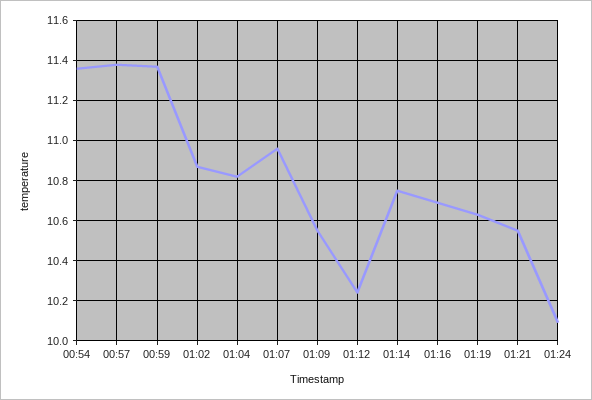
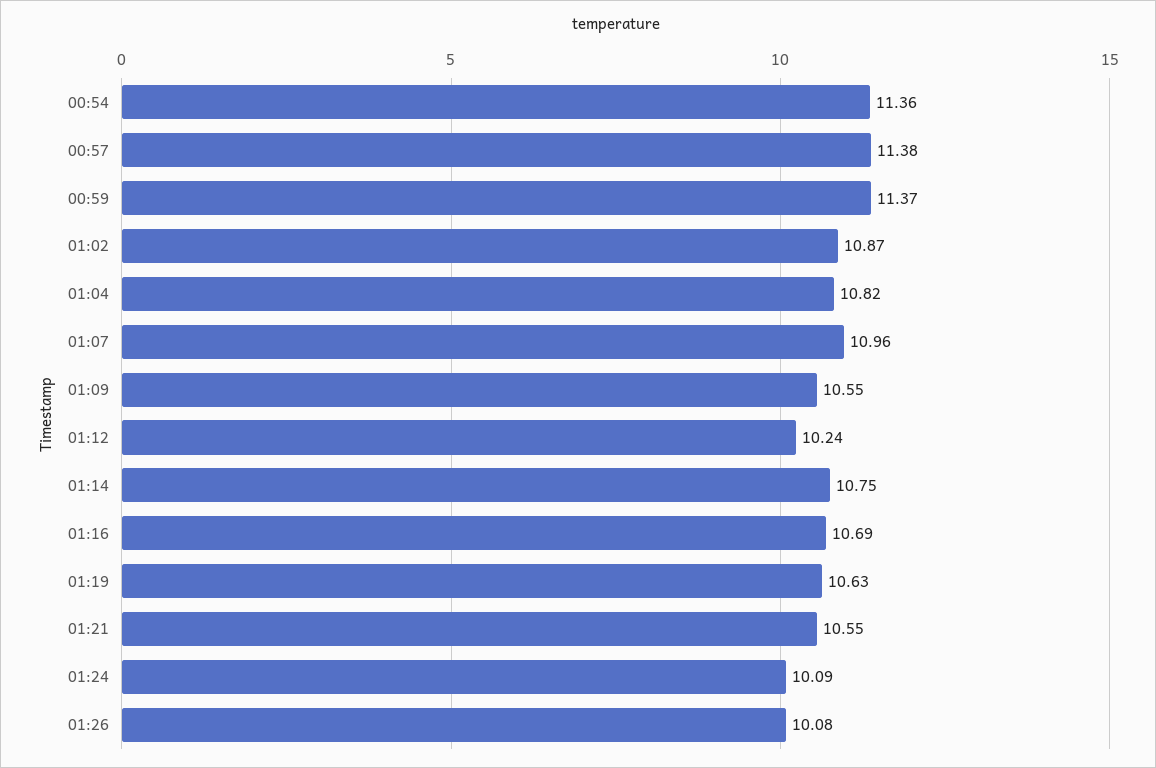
01:26: none -> 10.08

